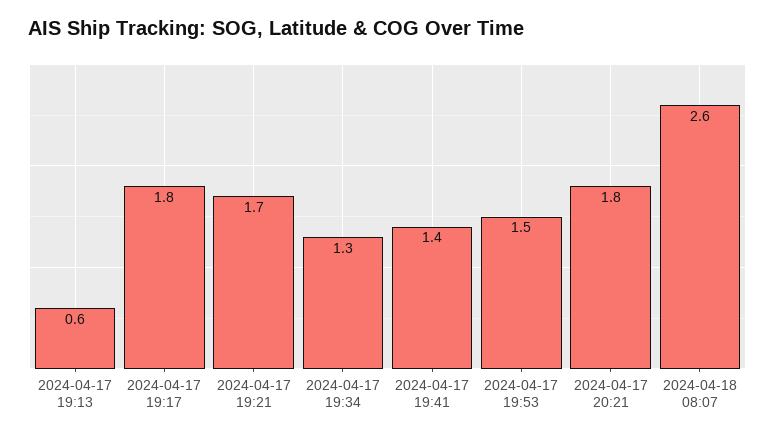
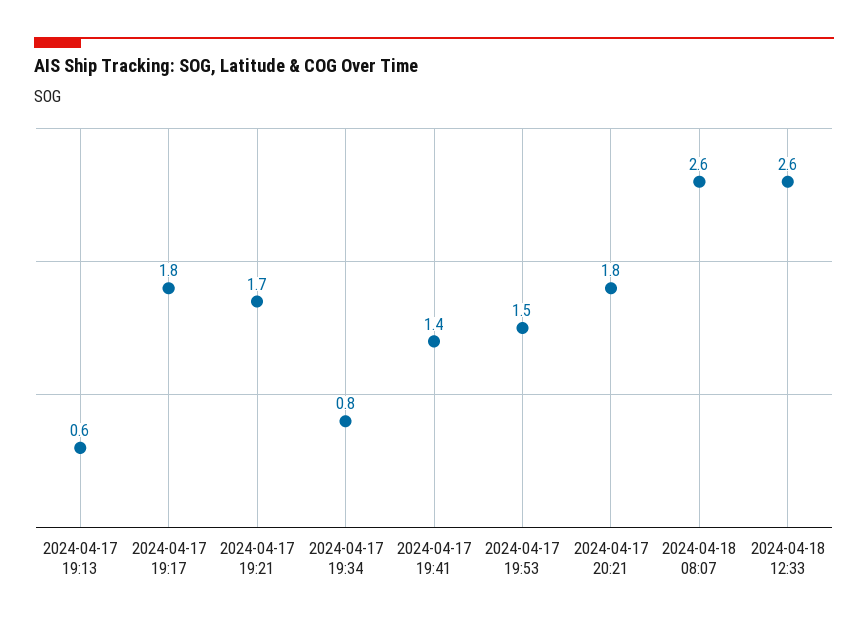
2024-04-17 19:34: 1.3 -> 0.8
2024-04-18 12:33: none -> 2.6

